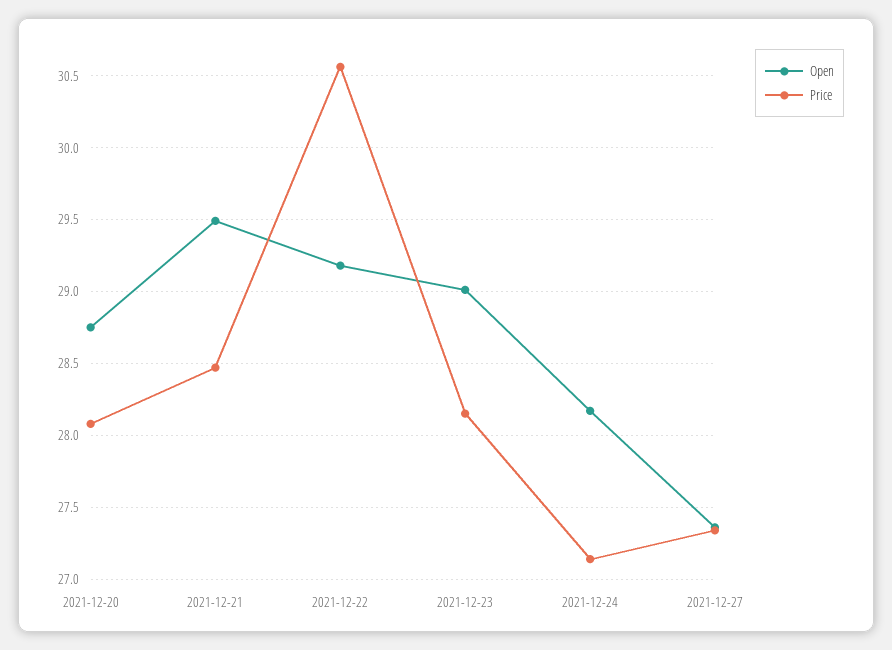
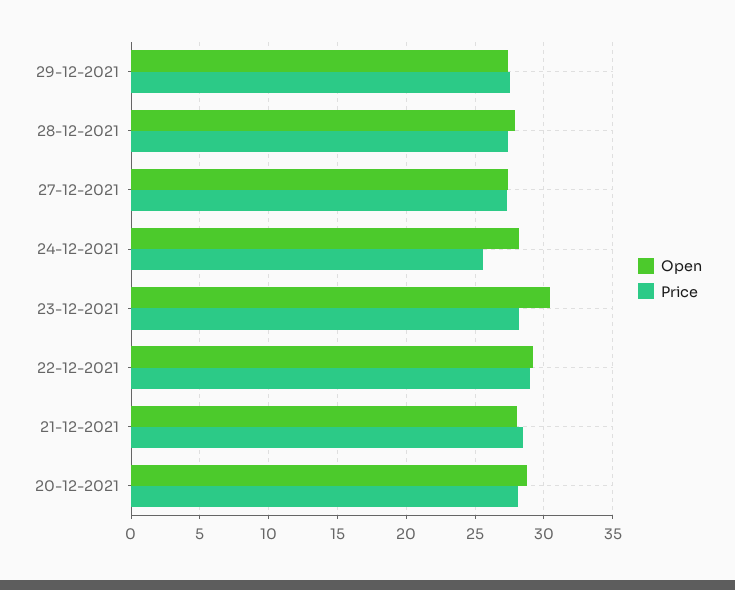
Open, 2021-12-21: 29.5 -> 28
Price, 2021-12-22: 30.55 -> 29
Open, 2021-12-23: 29 -> 30.5
Price, 2021-12-24: 27.15 -> 25.5
Open, 29-12-2021: none -> 27.5
Price, 29-12-2021: none -> 27.5
Open, 28-12-2021: none -> 28
Price, 28-12-2021: none -> 27.5

